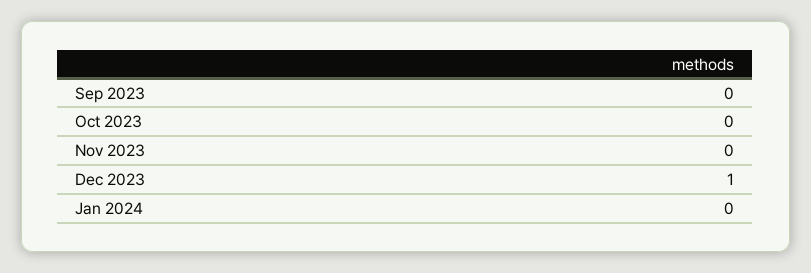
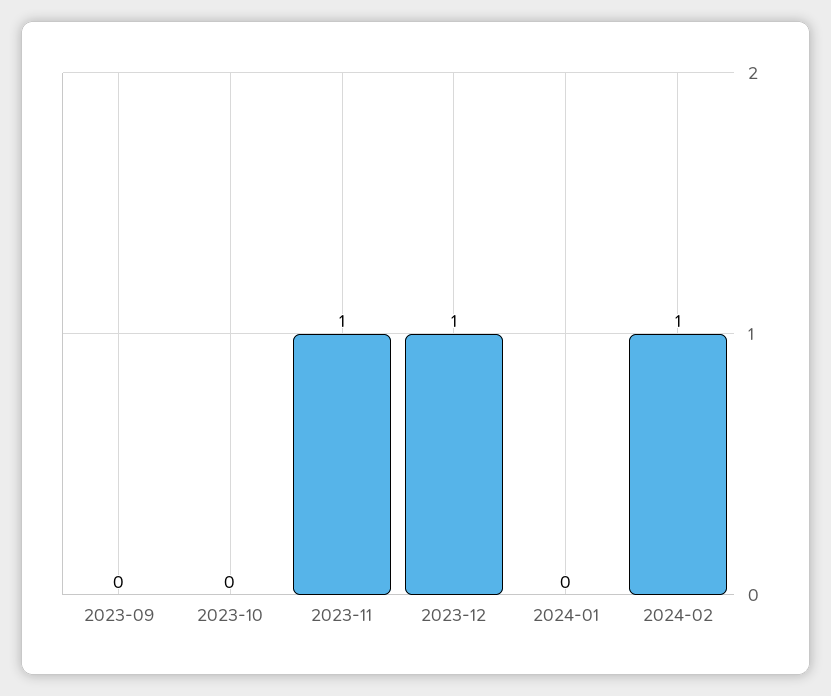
Nov 2023: 0 -> 1
2024-02: none -> 1

